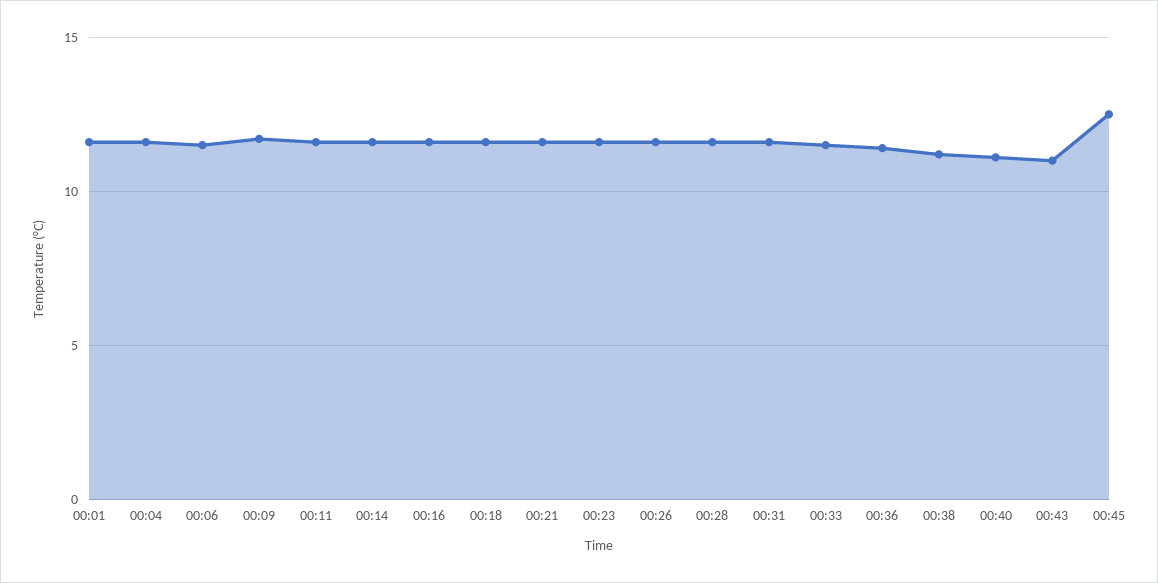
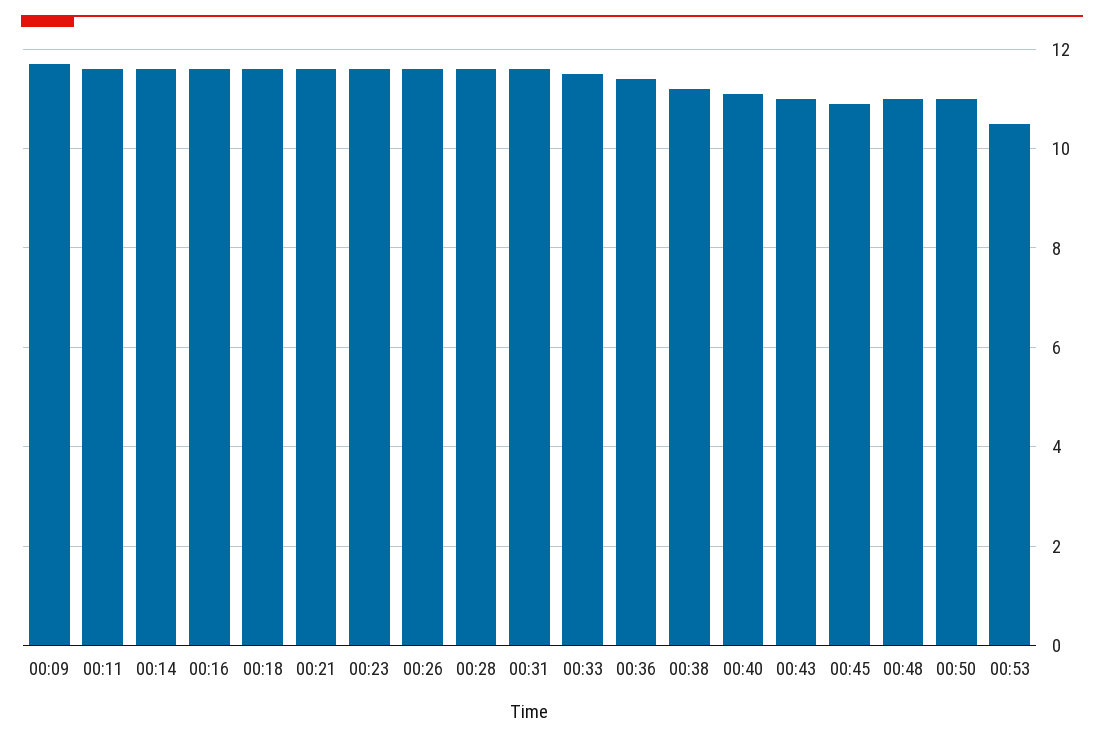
00:01: 11.5 -> none
00:04: 11.5 -> none
00:06: 11.5 -> none
00:45: 12.5 -> 11
00:48: none -> 11
00:50: none -> 11
00:53: none -> 10.5

